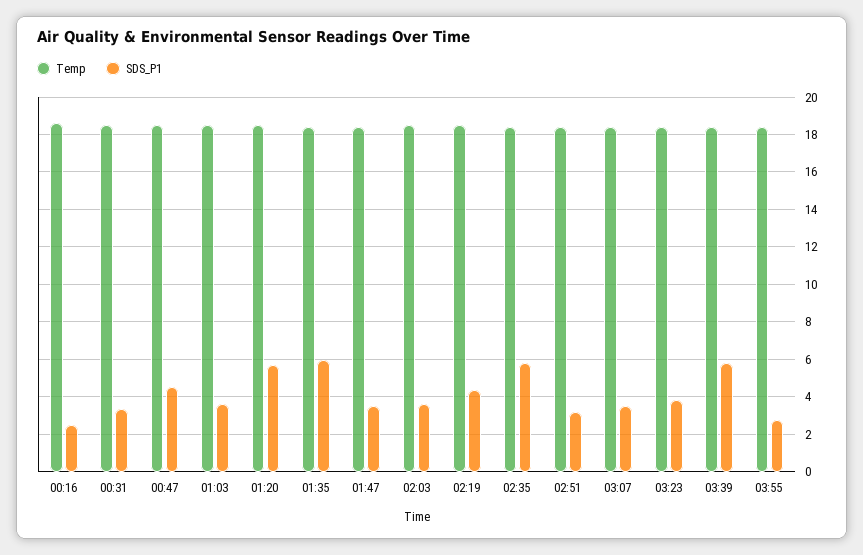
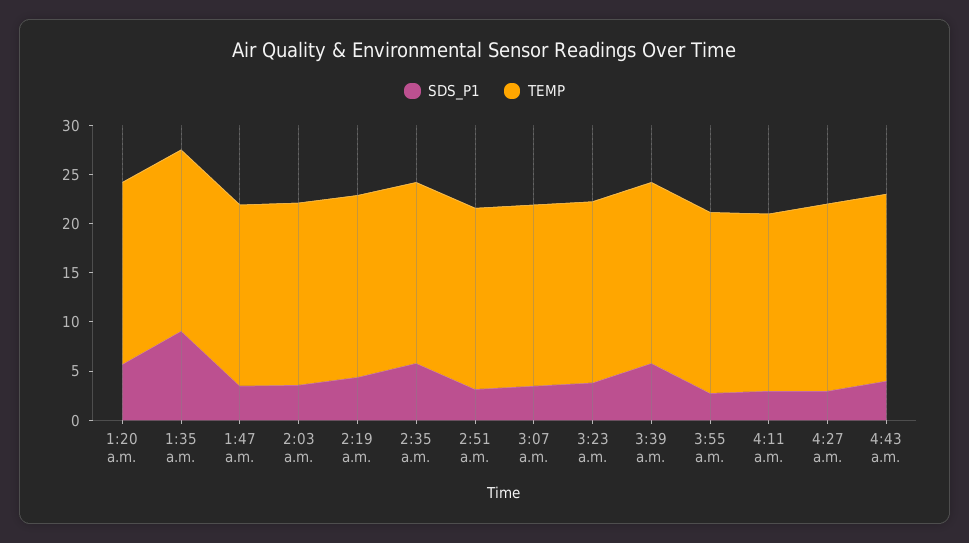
Temp, 00:16: 18.5 -> none
SDS_P1, 00:16: 2.5 -> none
Temp, 00:31: 18.5 -> none
SDS_P1, 00:31: 3.5 -> none
Temp, 00:47: 18.5 -> none
SDS_P1, 00:47: 4.5 -> none
Temp, 01:03: 18.5 -> none
SDS_P1, 01:03: 3.5 -> none
SDS_P1, 01:35: 6 -> 9
SDS_P1, 4:11 a.m.: none -> 3
Temp, 4:11 a.m.: none -> 18
SDS_P1, 4:27 a.m.: none -> 3
Temp, 4:27 a.m.: none -> 19
SDS_P1, 4:43 a.m.: none -> 4
Temp, 4:43 a.m.: none -> 19

